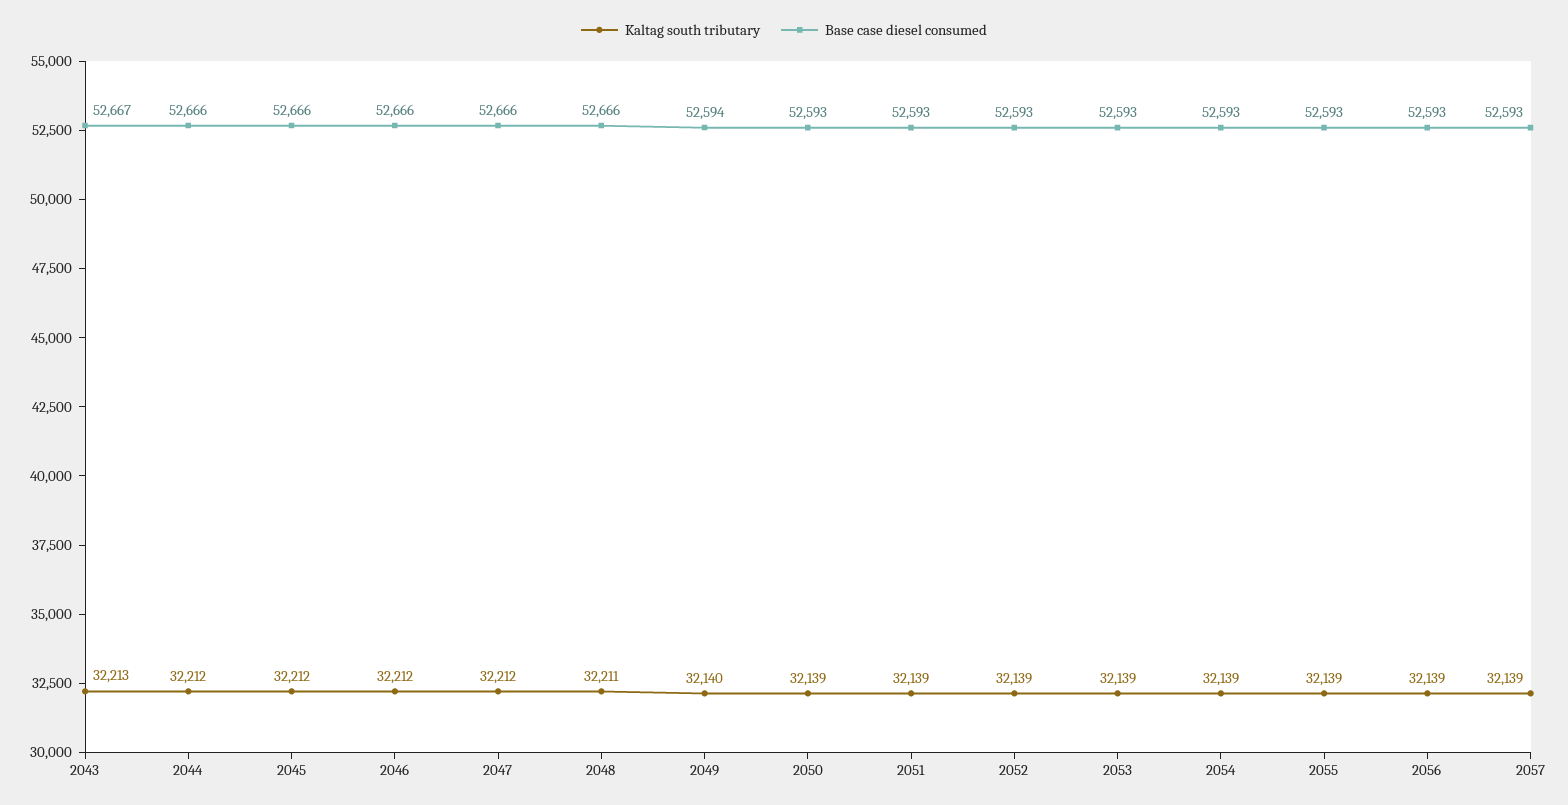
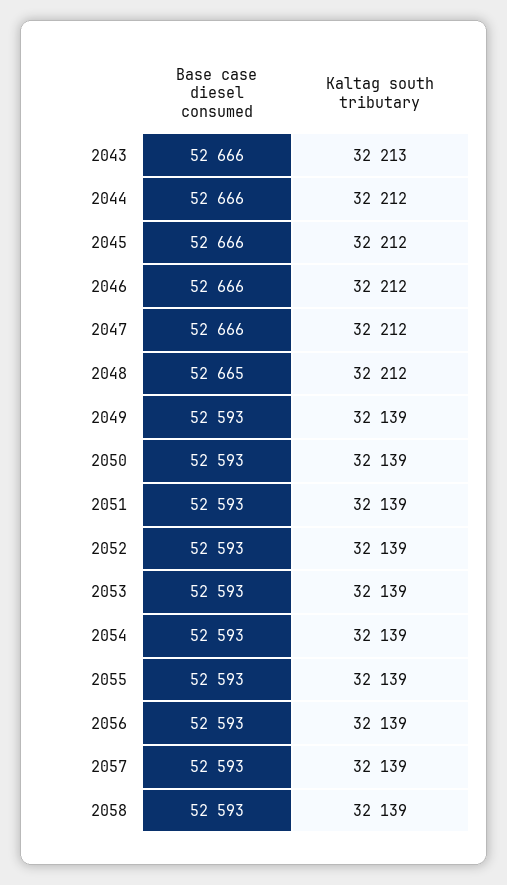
Base case diesel consumed, 2043: 52667 -> 52666
Kaltag south tributary, 2048: 32211 -> 32212
Base case diesel consumed, 2048: 52666 -> 52665
Kaltag south tributary, 2049: 32140 -> 32139
Base case diesel consumed, 2049: 52594 -> 52593
Base case diesel consumed, 2058: none -> 52593
Kaltag south tributary, 2058: none -> 32139

